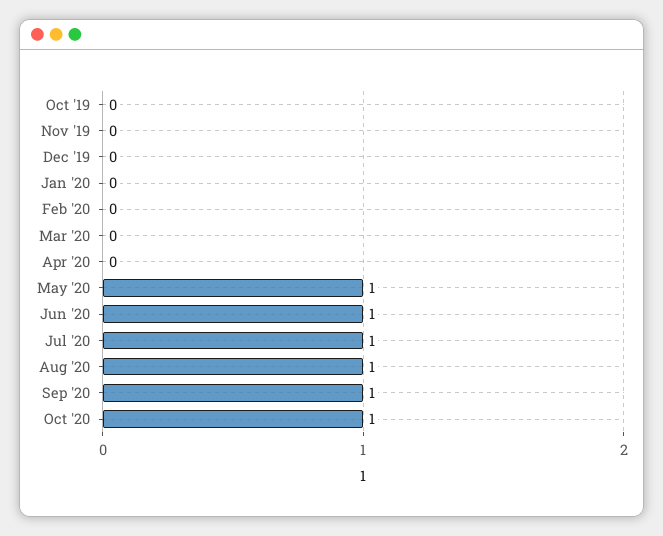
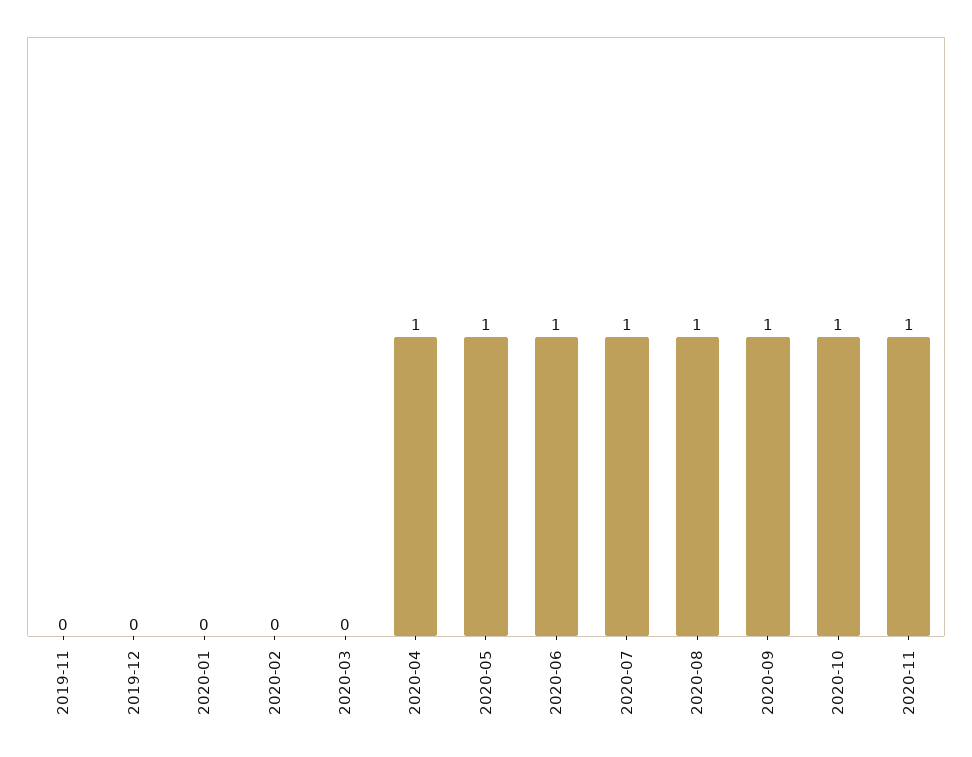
Oct '19: 0 -> none
Apr '20: 0 -> 1
2020-11: none -> 1

